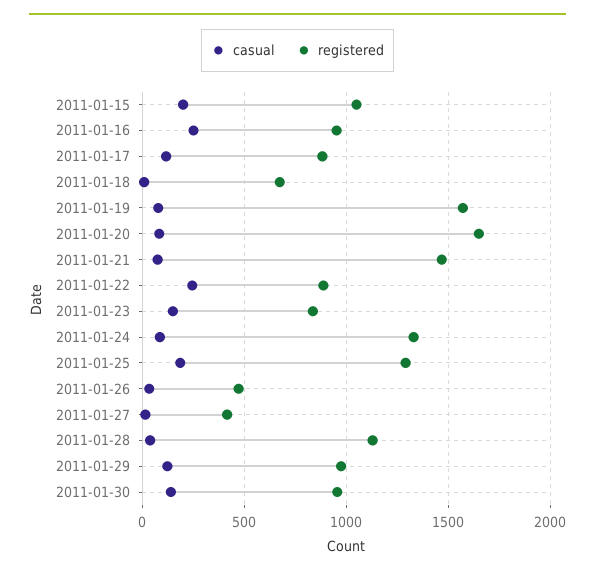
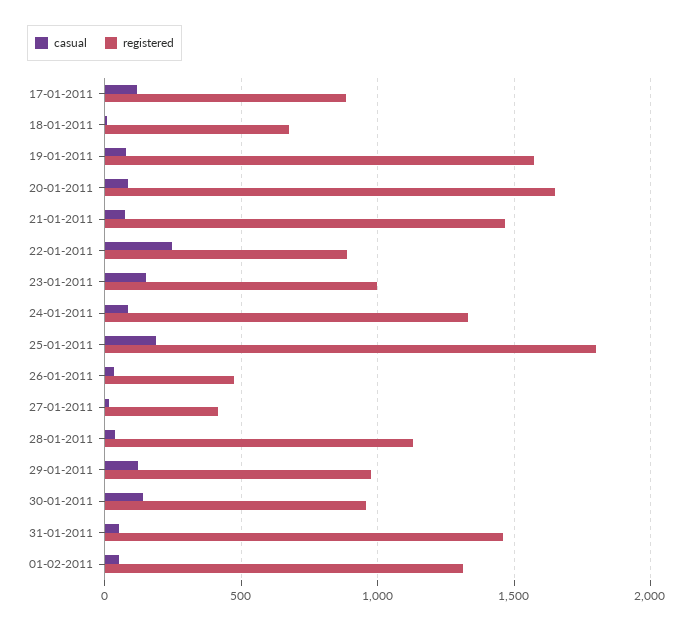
casual, 2011-01-15: 200 -> none
registered, 2011-01-15: 1050 -> none
casual, 2011-01-16: 250 -> none
registered, 2011-01-16: 950 -> none
registered, 2011-01-23: 850 -> 1000
registered, 2011-01-25: 1300 -> 1800
casual, 31-01-2011: none -> 50
registered, 31-01-2011: none -> 1450
casual, 01-02-2011: none -> 50
registered, 01-02-2011: none -> 1300

